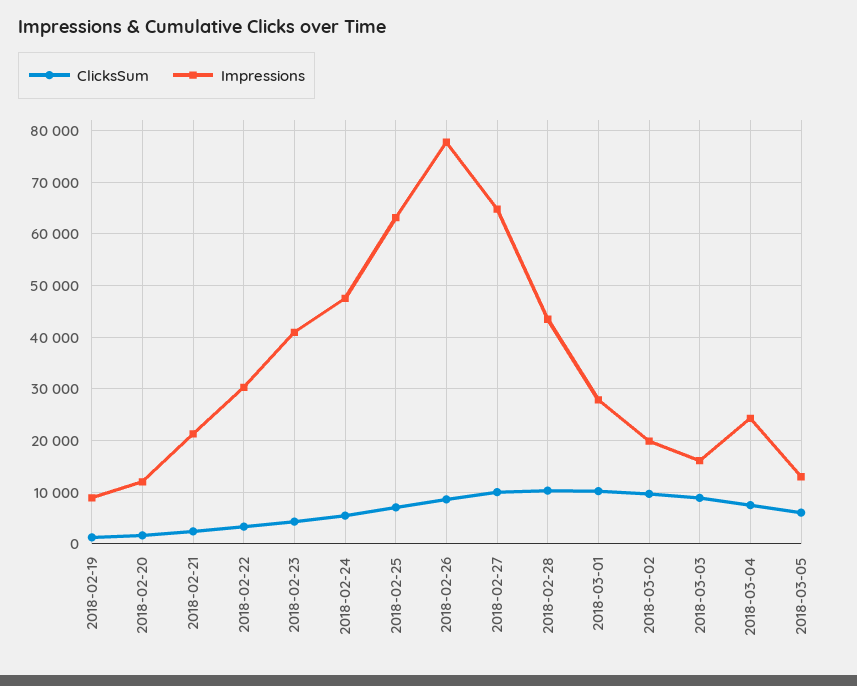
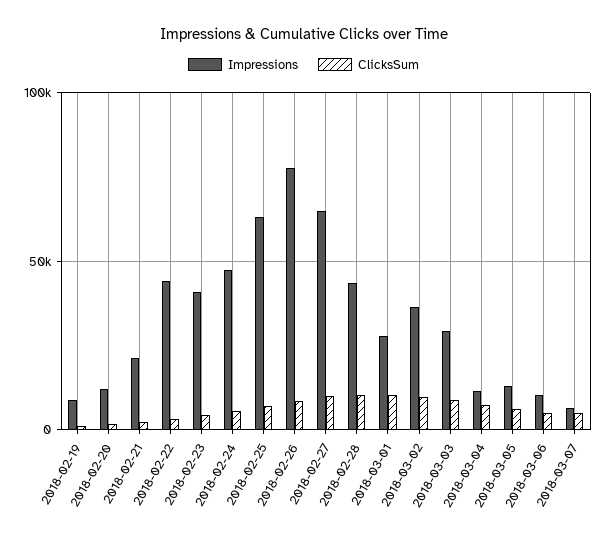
Impressions, 2018-02-22: 30000 -> 45000
Impressions, 2018-03-02: 20000 -> 35000
Impressions, 2018-03-03: 16000 -> 30000
Impressions, 2018-03-04: 24000 -> 10000
Impressions, 2018-03-06: none -> 10000
ClicksSum, 2018-03-06: none -> 5000
Impressions, 2018-03-07: none -> 5000
ClicksSum, 2018-03-07: none -> 5000

